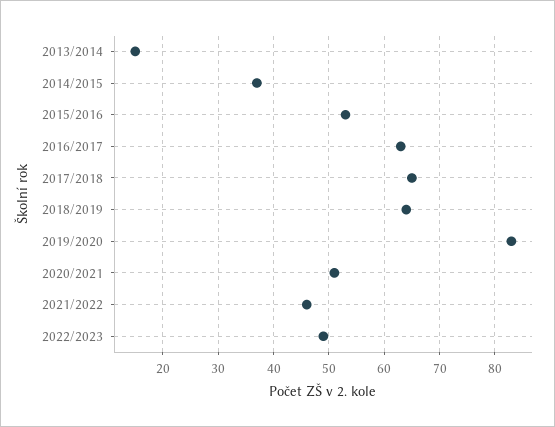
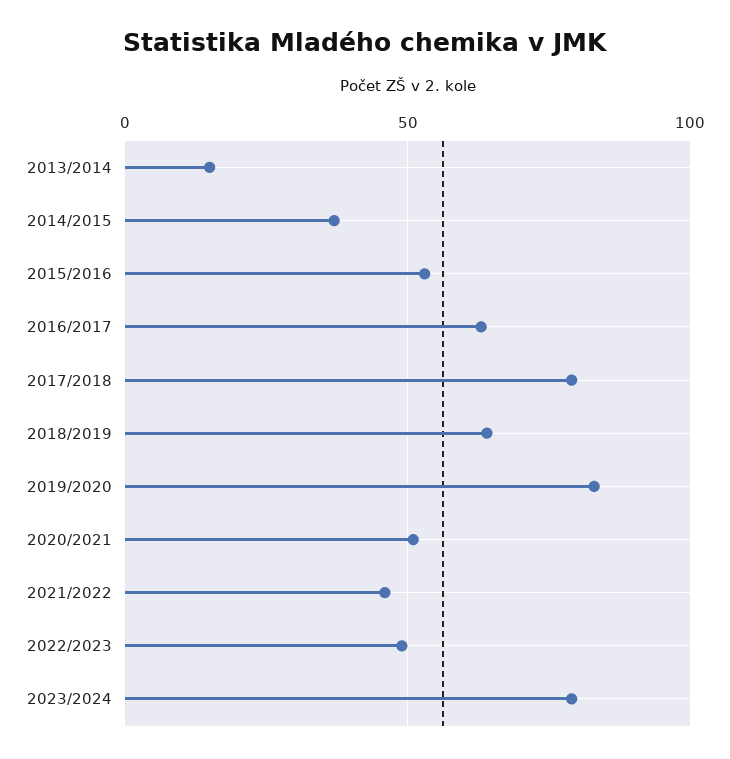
2017/2018: 65 -> 80
2023/2024: none -> 80

